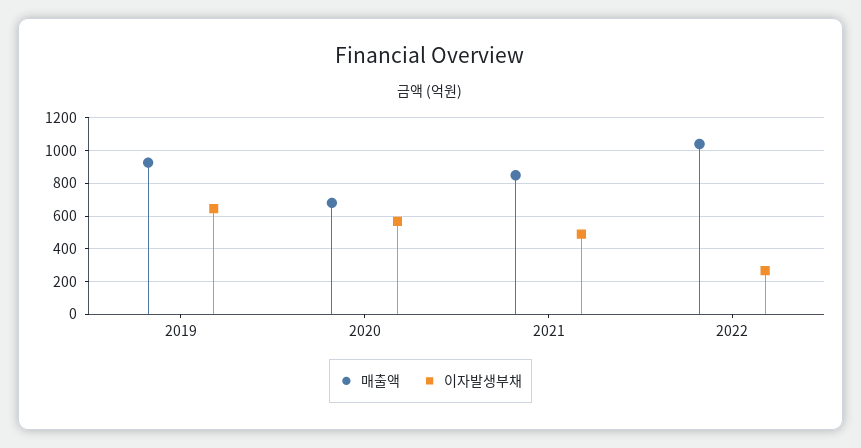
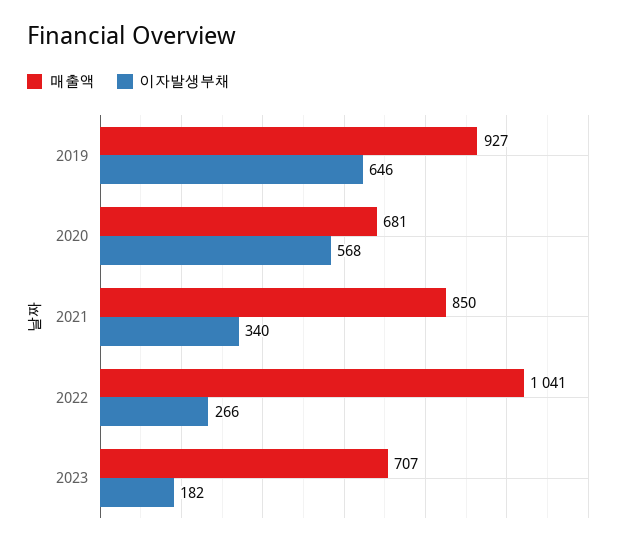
이자발생부채, 2021: 500 -> 340
매출액, 2023: none -> 707
이자발생부채, 2023: none -> 182

